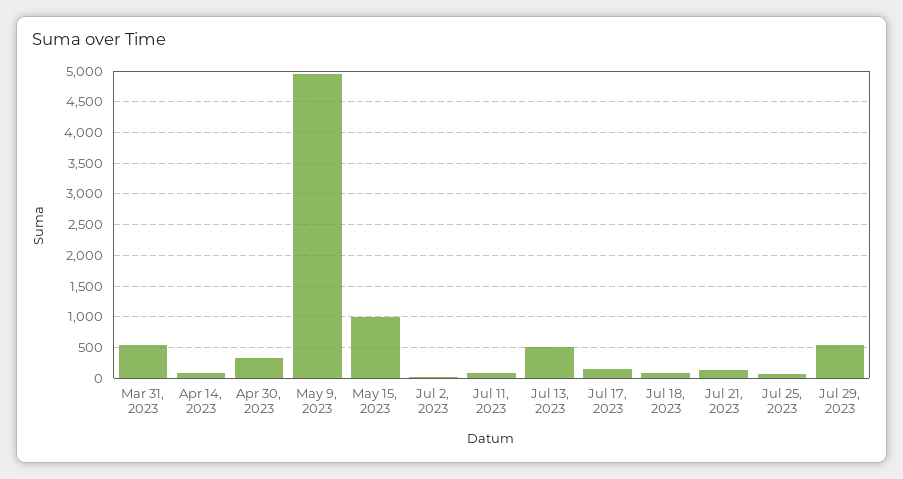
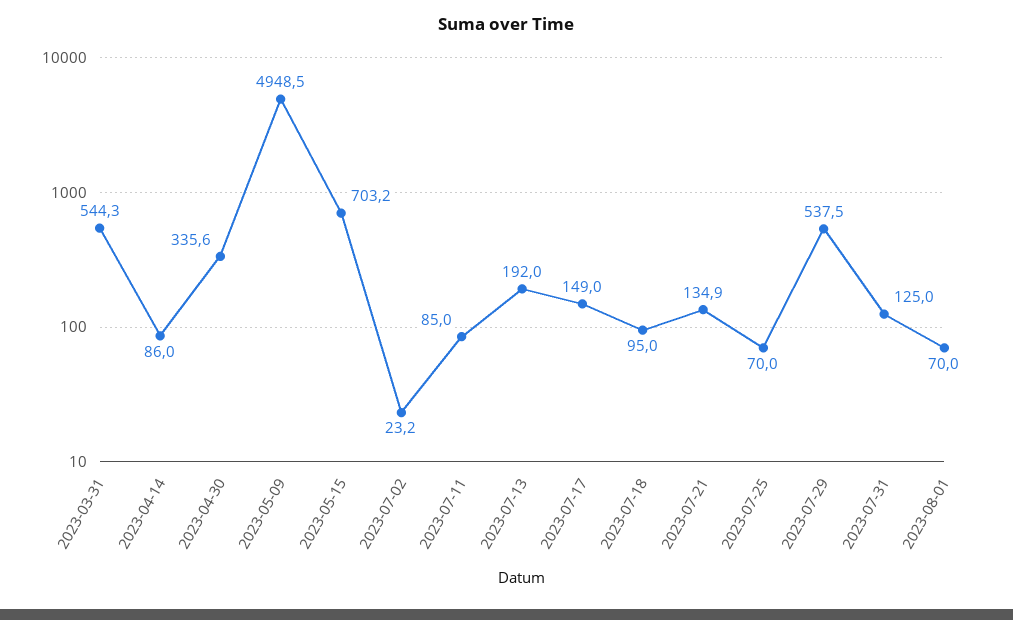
May 15, 2023: 1000 -> 703.2
Jul 13, 2023: 500 -> 192
2023-07-31: none -> 125
2023-08-01: none -> 70

